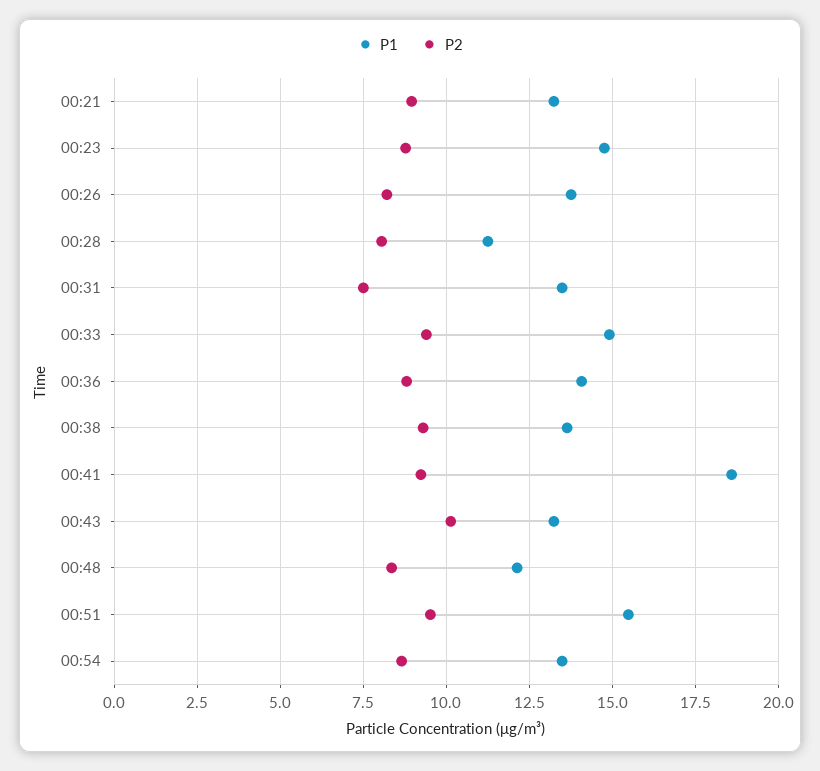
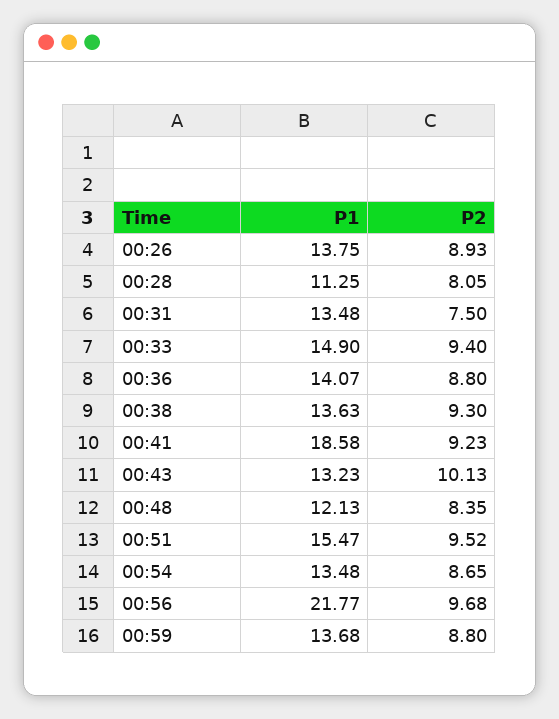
P1, 00:21: 13.25 -> none
P2, 00:21: 9 -> none
P1, 00:23: 14.75 -> none
P2, 00:23: 8.75 -> none
P2, 00:26: 8.25 -> 8.93
P1, 00:56: none -> 21.77
P2, 00:56: none -> 9.68
P1, 00:59: none -> 13.68
P2, 00:59: none -> 8.8

